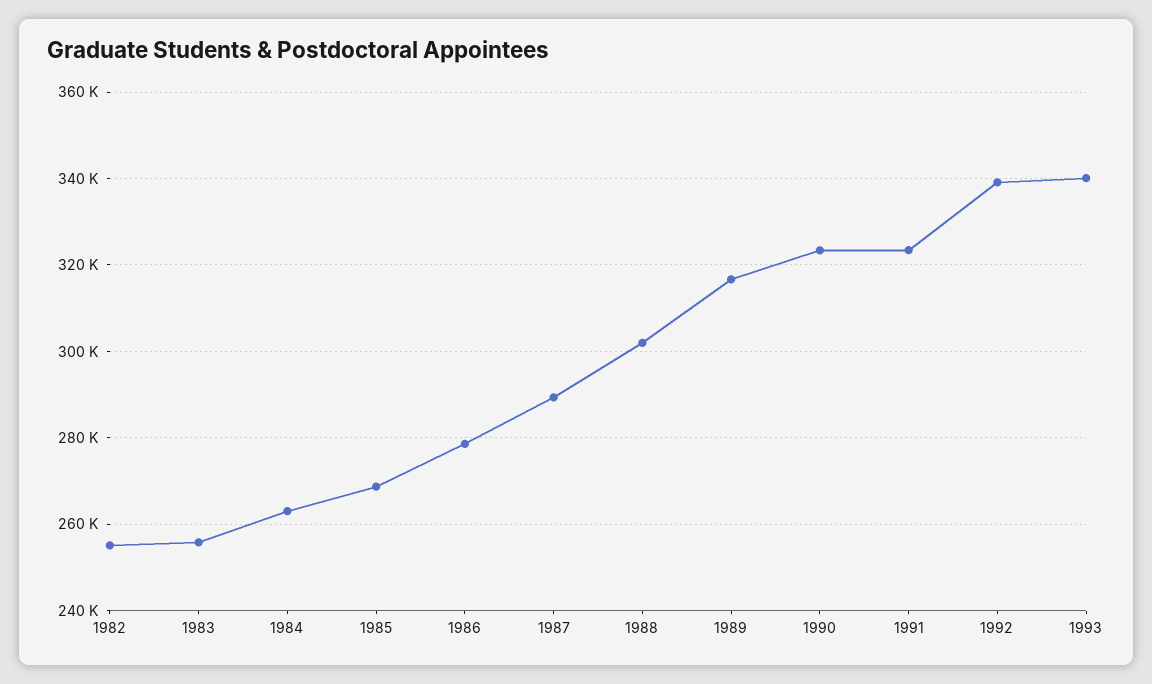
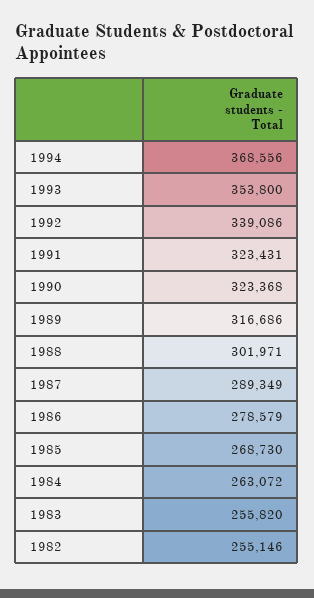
1993: 340000 -> 353800
1994: none -> 368556

